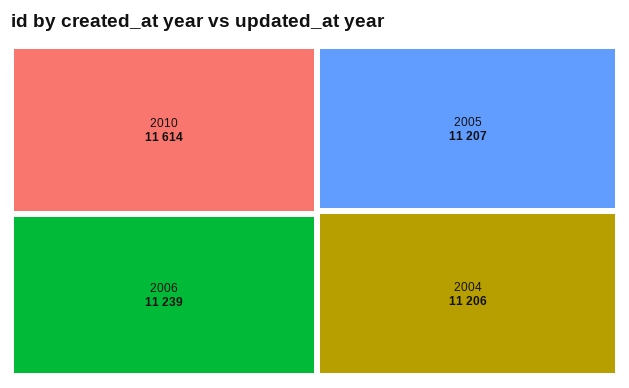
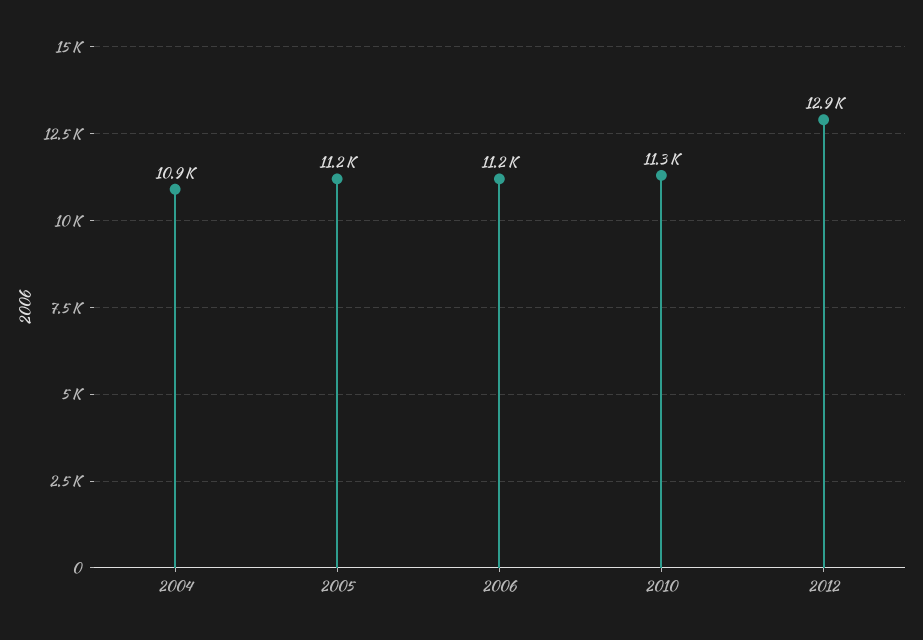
2010: 11614 -> 11300
2004: 11206 -> 10900
2012: none -> 12900

